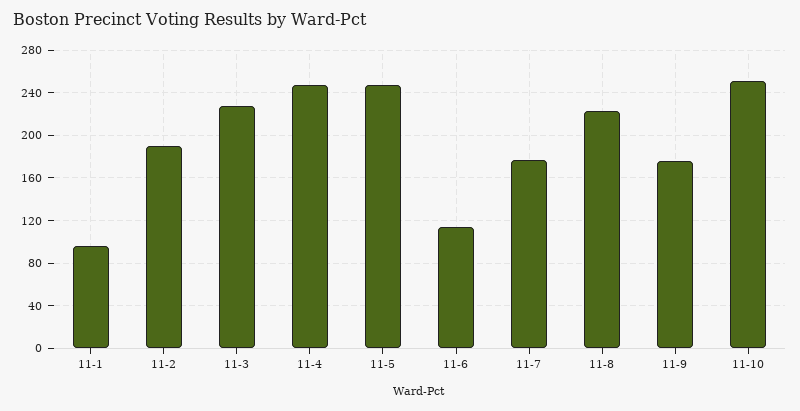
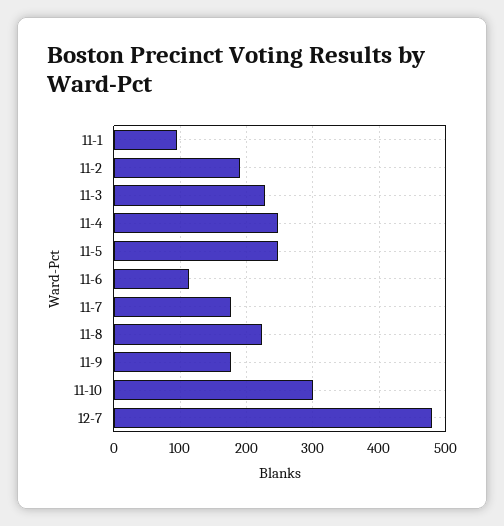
11-10: 250 -> 300
12-7: none -> 480

